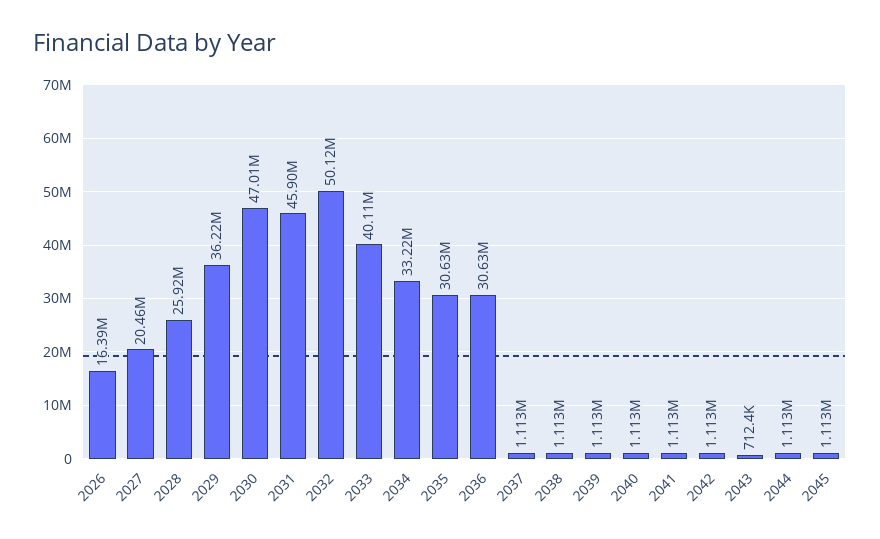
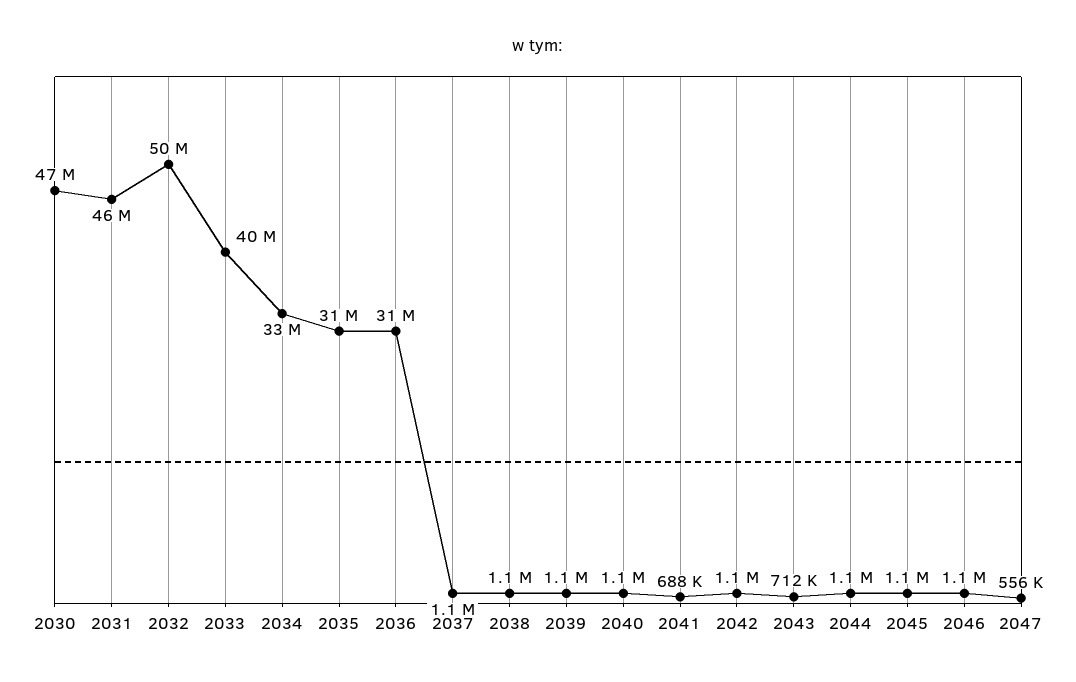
2026: 16390000 -> none
2027: 20460000 -> none
2028: 25920000 -> none
2029: 36220000 -> none
2041: 1113000 -> 688000
2046: none -> 1100000
2047: none -> 556000

